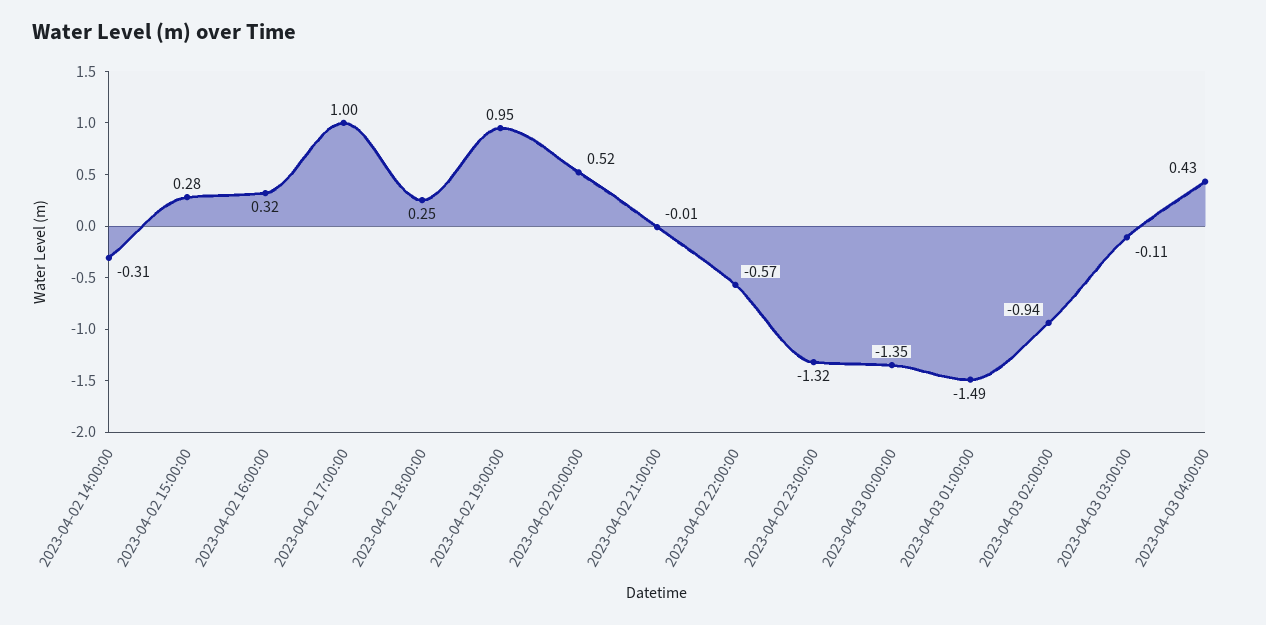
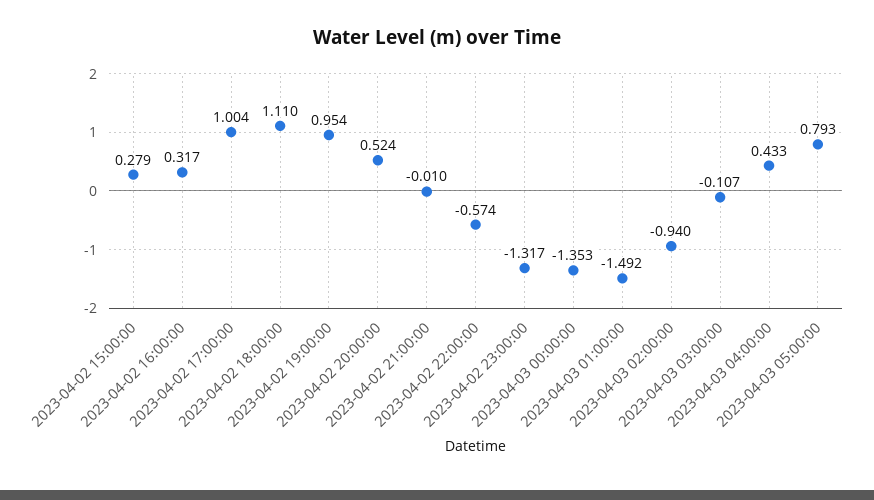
2023-04-02 14:00:00: -0.31 -> none
2023-04-02 18:00:00: 0.25 -> 1.11
2023-04-03 05:00:00: none -> 0.793

